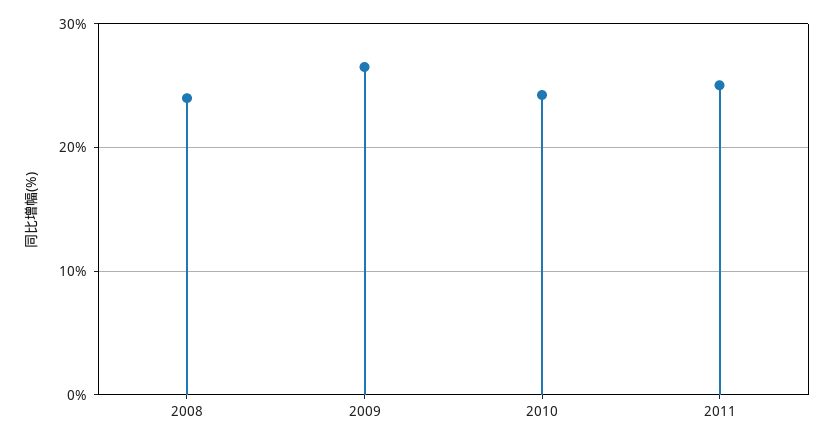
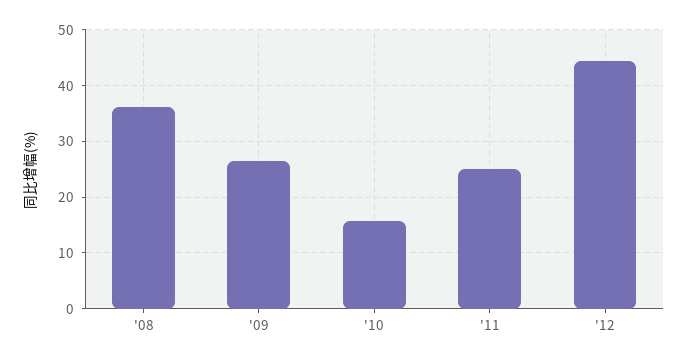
2008: 24 -> 36
2010: 24 -> 16
'12: none -> 44

